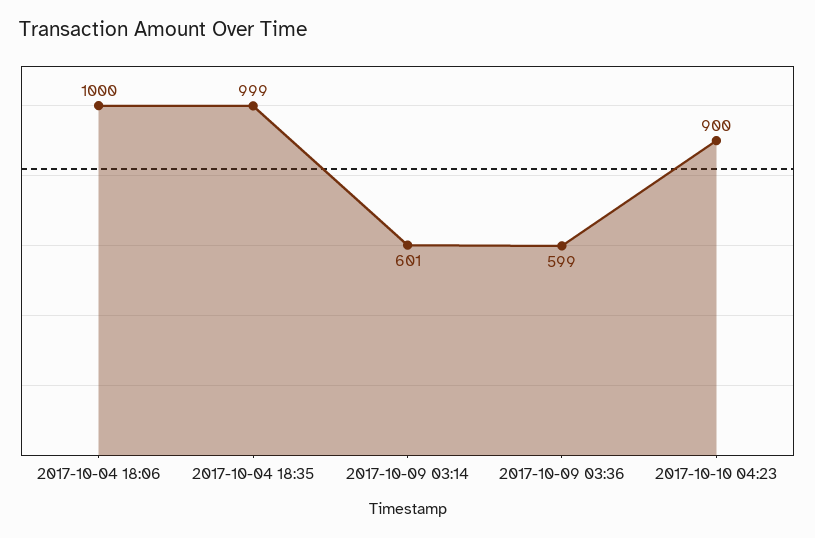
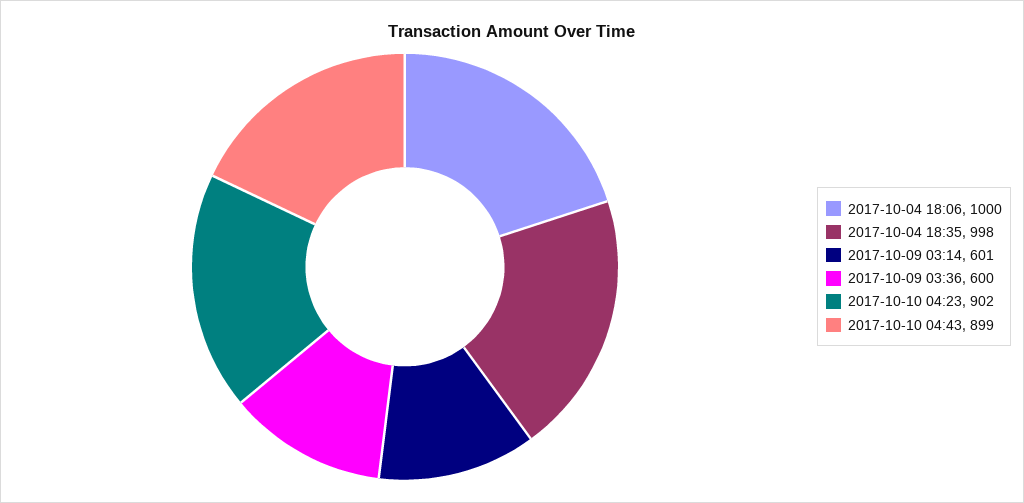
2017-10-04 18:35: 999 -> 998
2017-10-09 03:36: 599 -> 600
2017-10-10 04:23: 900 -> 902
2017-10-10 04:43: none -> 899

